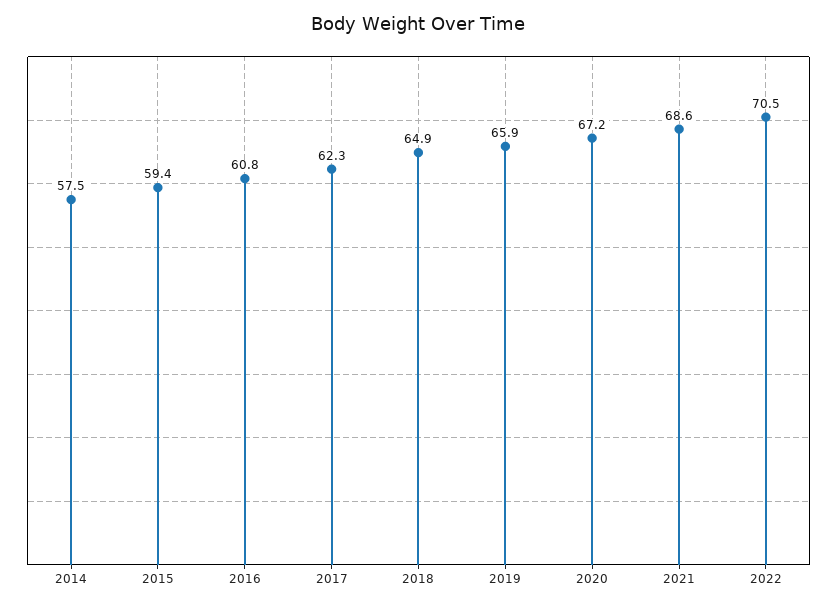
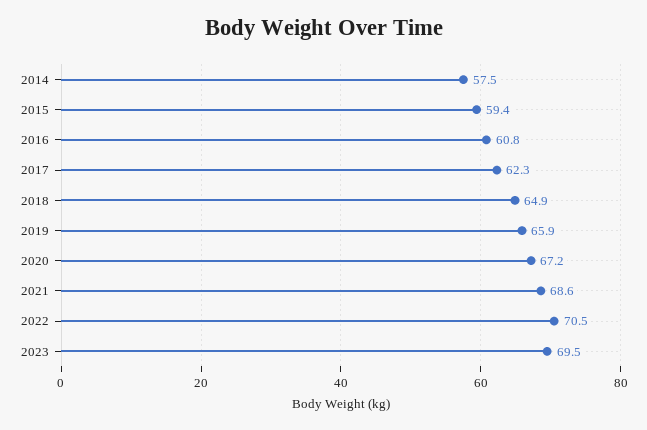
2023: none -> 69.5

